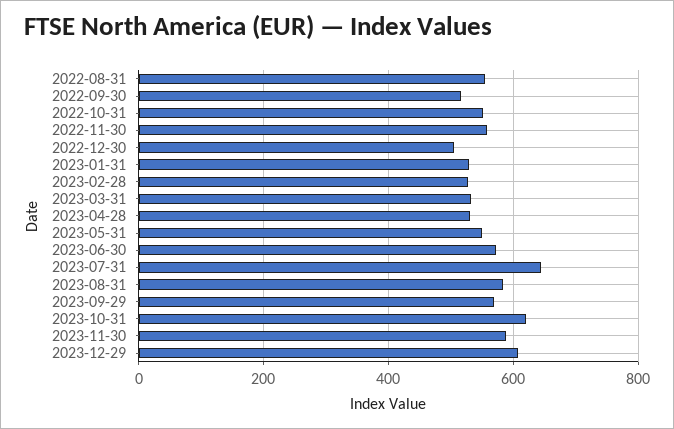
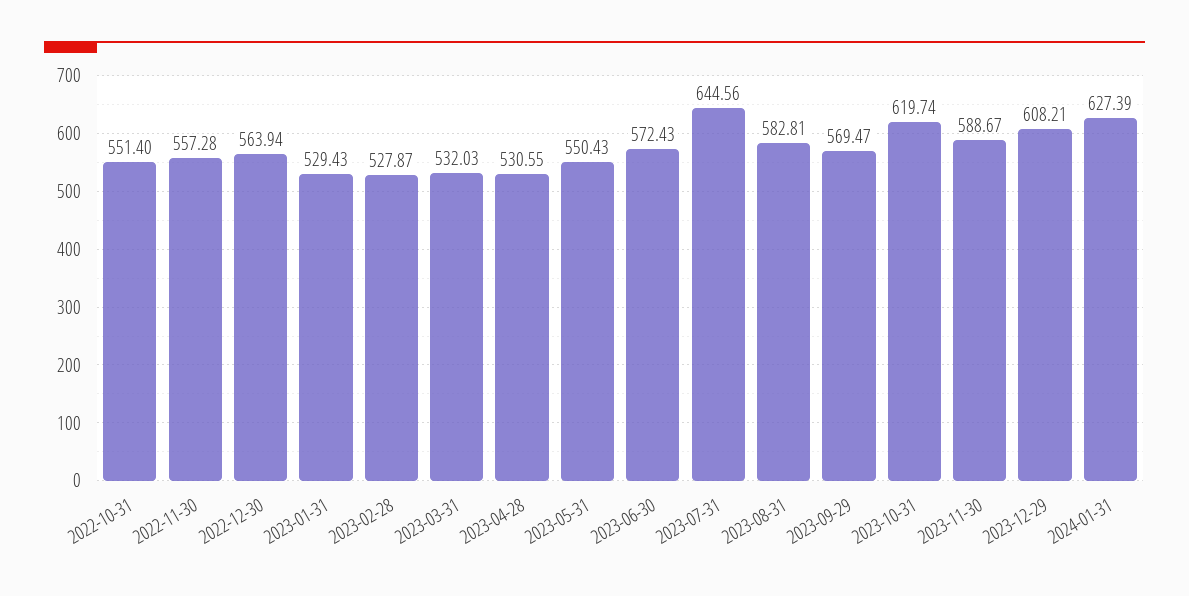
2022-08-31: 560 -> none
2022-09-30: 520 -> none
2022-12-30: 500 -> 563.94
2024-01-31: none -> 627.39

